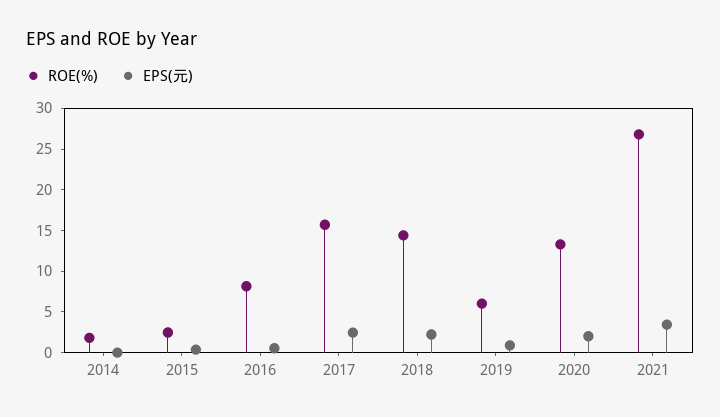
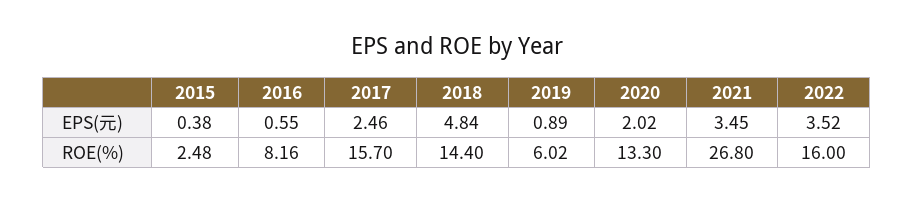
ROE(%), 2014: 2 -> none
EPS(元), 2014: 0 -> none
EPS(元), 2018: 2 -> 4.84
EPS(元), 2022: none -> 3.52
ROE(%), 2022: none -> 16

